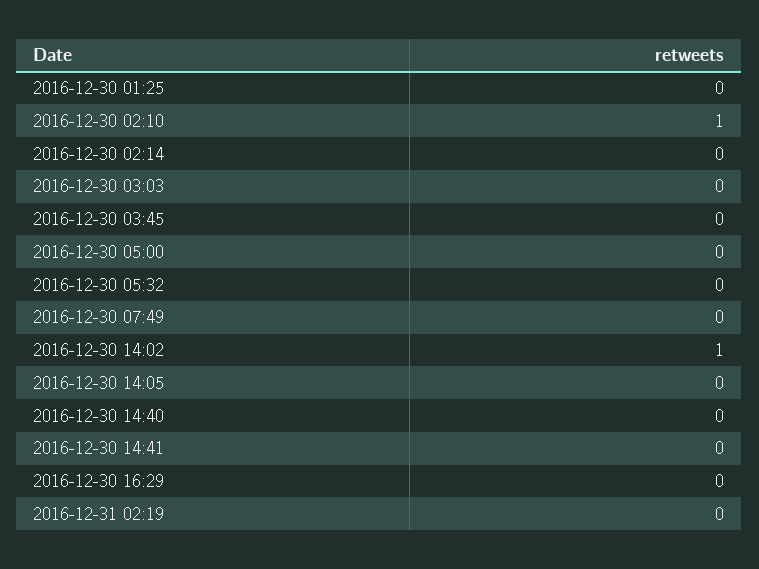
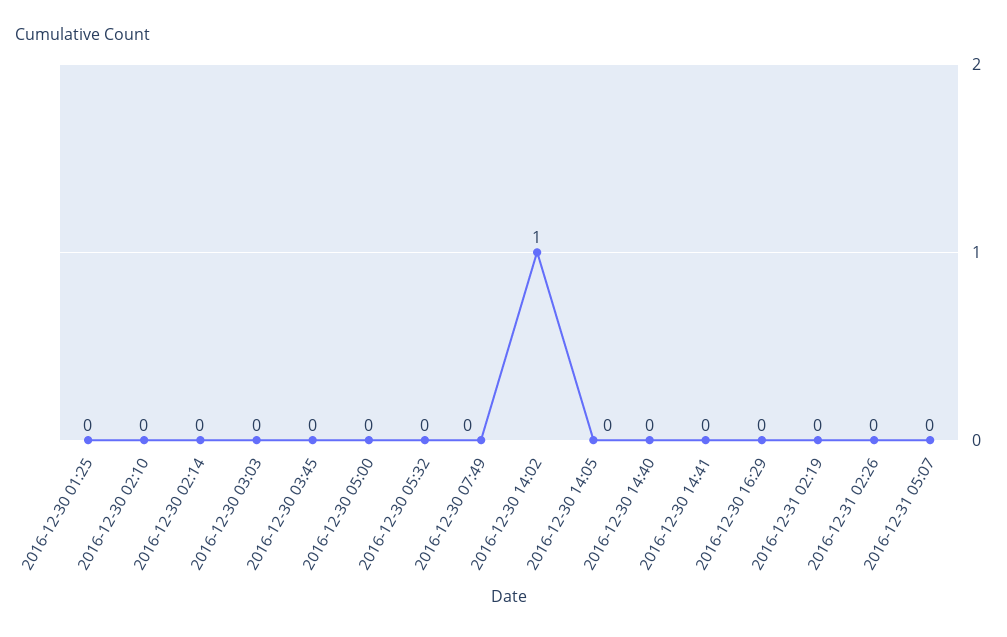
2016-12-30 02:10: 1 -> 0
2016-12-31 02:26: none -> 0
2016-12-31 05:07: none -> 0

